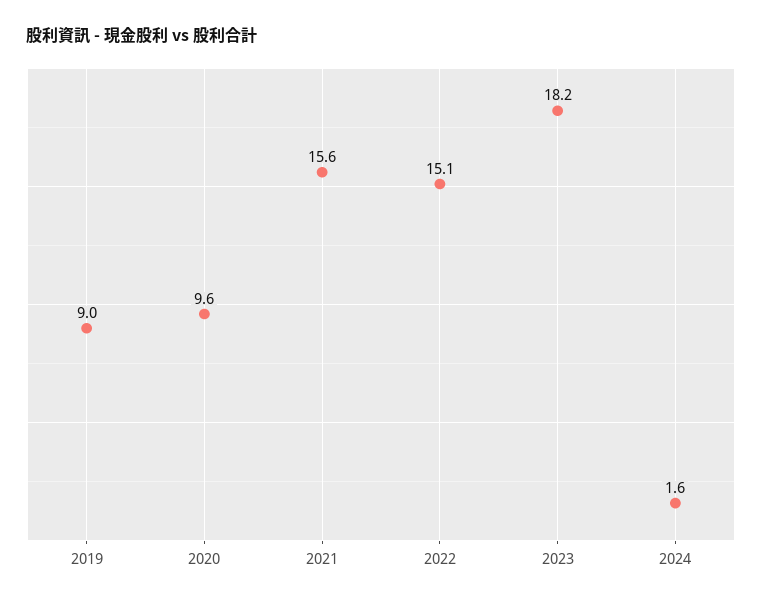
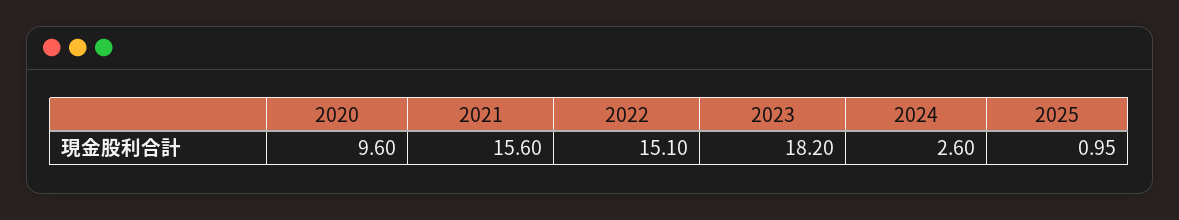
2019: 9 -> none
2024: 1.6 -> 2.6
2025: none -> 0.95

